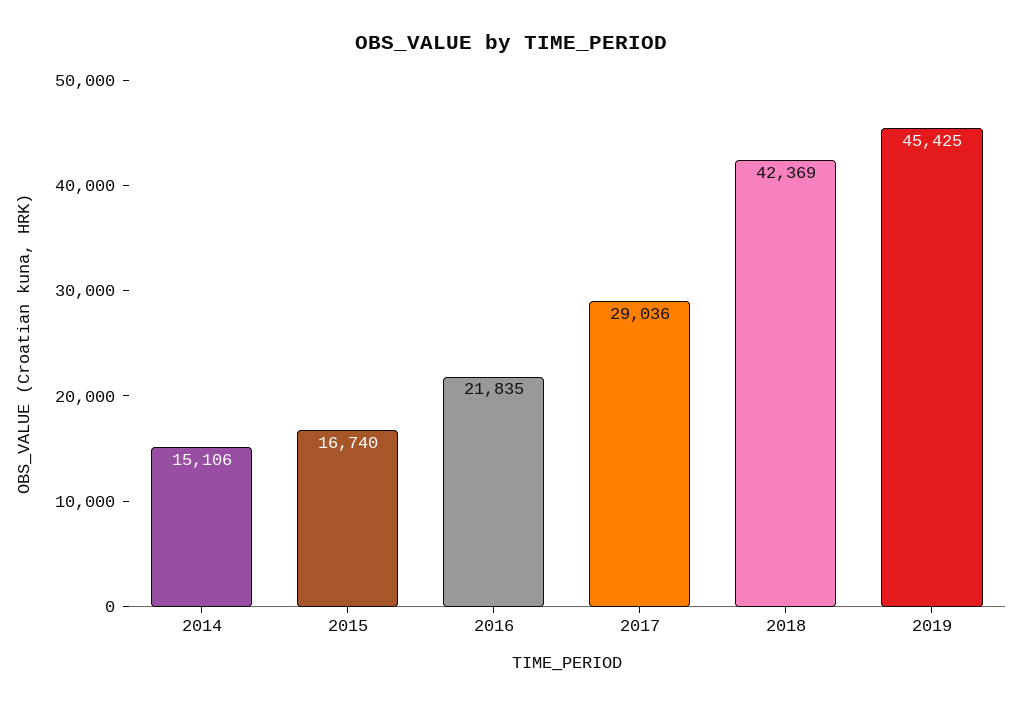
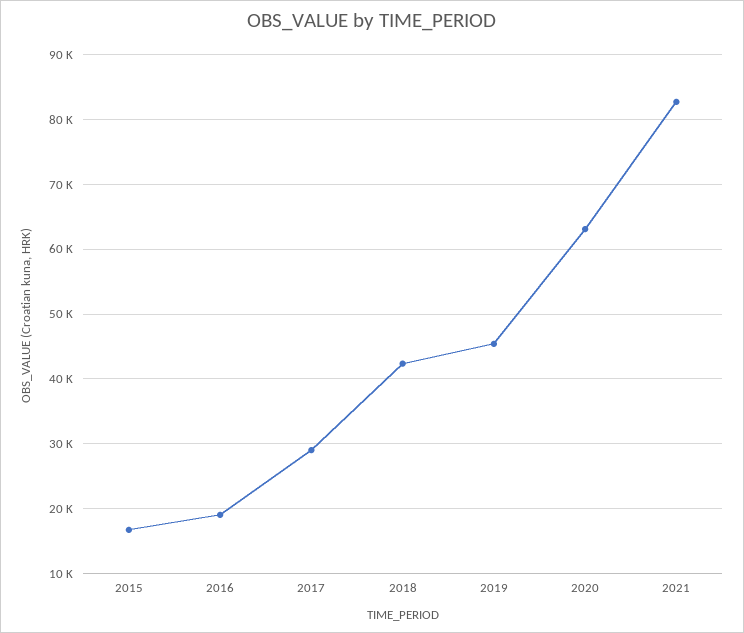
2014: 15106 -> none
2016: 21835 -> 19000
2020: none -> 63000
2021: none -> 83000

